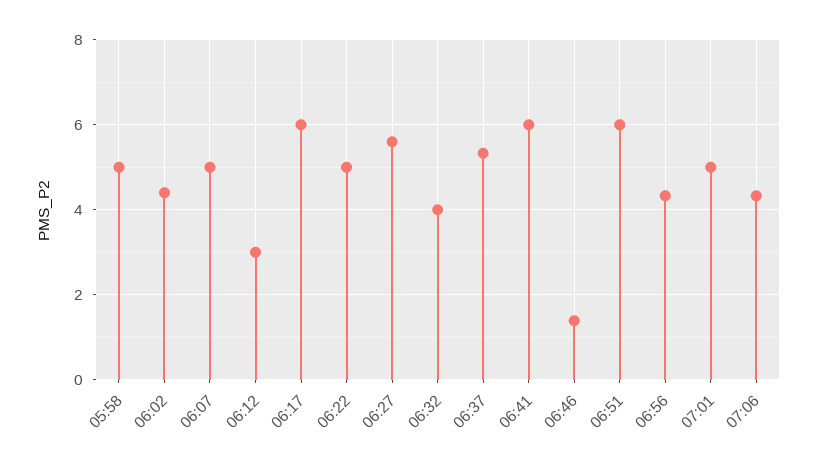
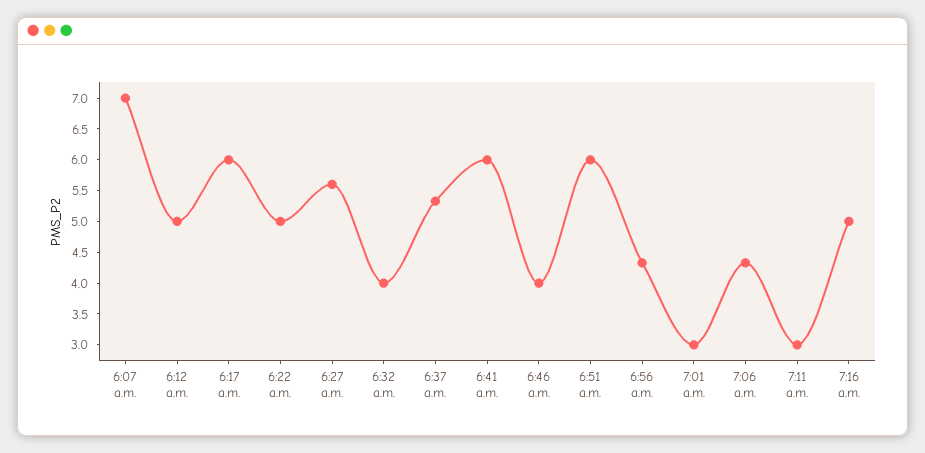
05:58: 5 -> none
06:02: 4.4 -> none
06:07: 5 -> 7
06:12: 3 -> 5
06:46: 1.4 -> 4
07:01: 5 -> 3
7:11 a.m.: none -> 3
7:16 a.m.: none -> 5

